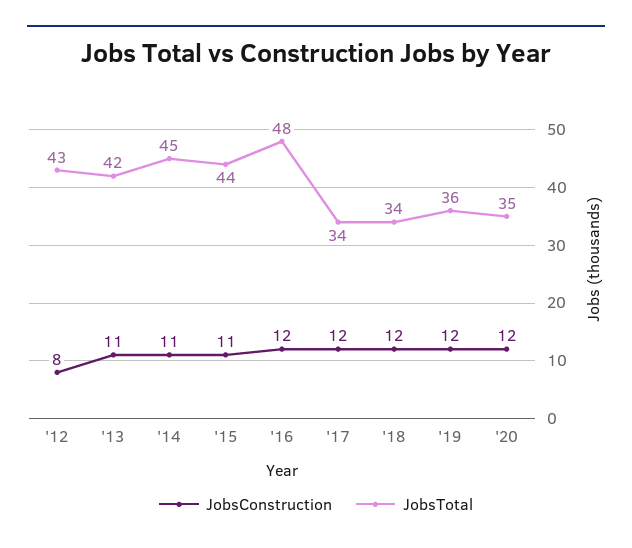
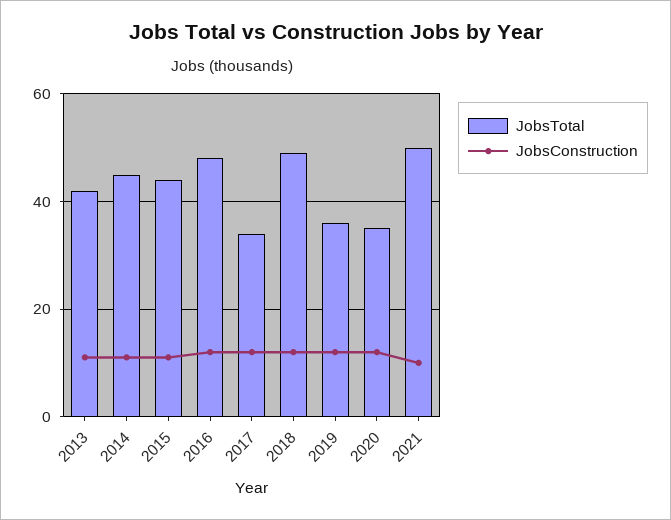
JobsConstruction, '12: 8 -> none
JobsTotal, '12: 43 -> none
JobsTotal, '18: 34 -> 50
JobsTotal, 2021: none -> 50
JobsConstruction, 2021: none -> 10

